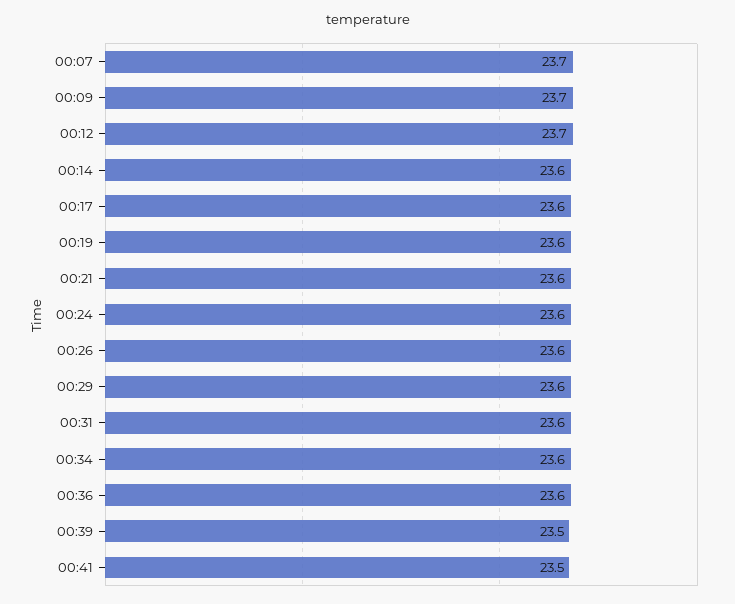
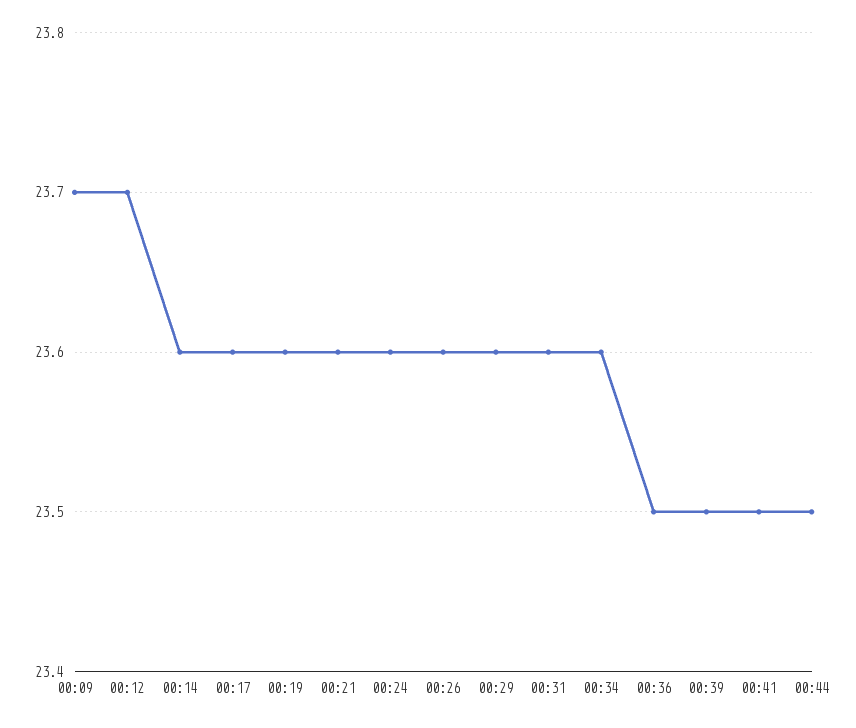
00:07: 23.7 -> none
00:36: 23.6 -> 23.5
00:44: none -> 23.5

